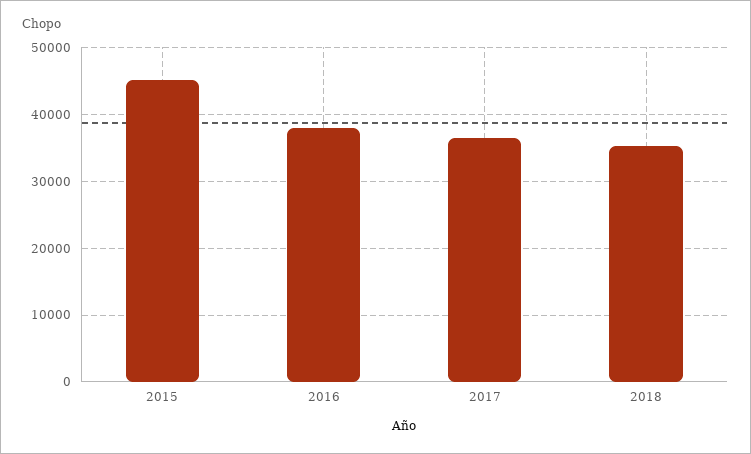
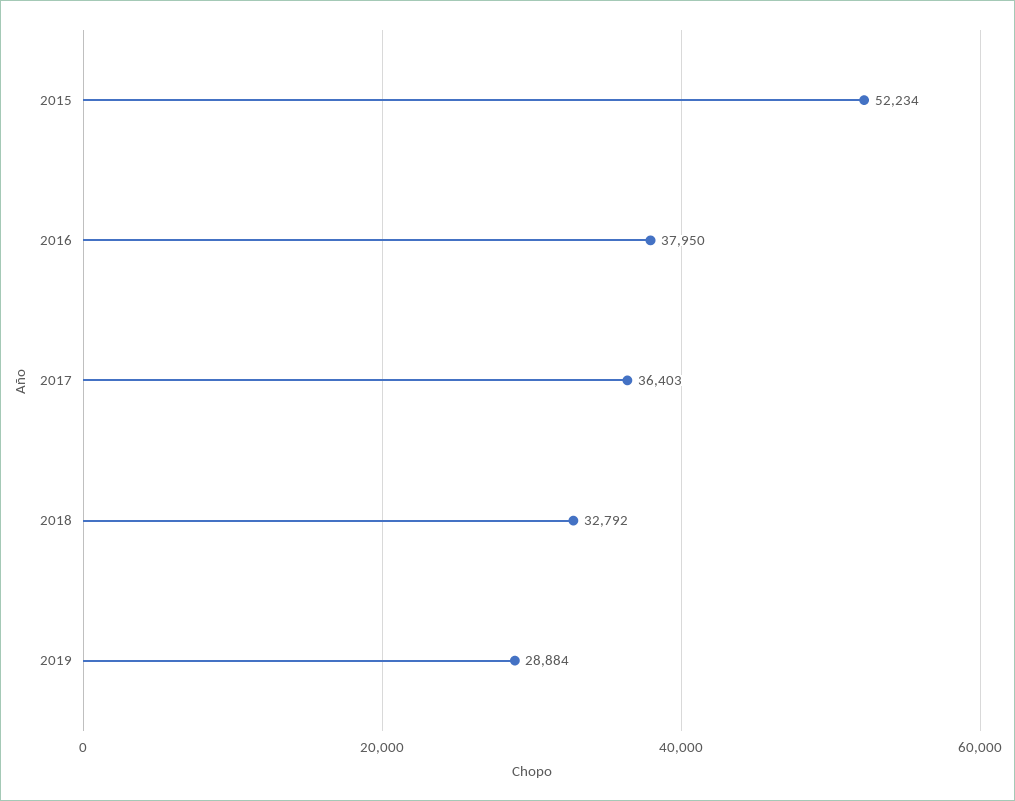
2015: 45000 -> 52234
2018: 35000 -> 32792
2019: none -> 28884

